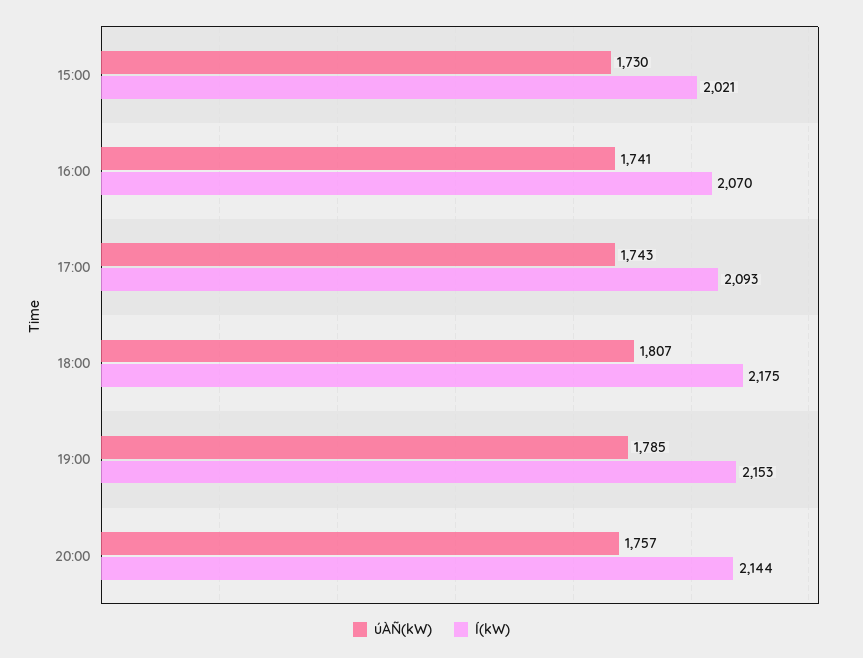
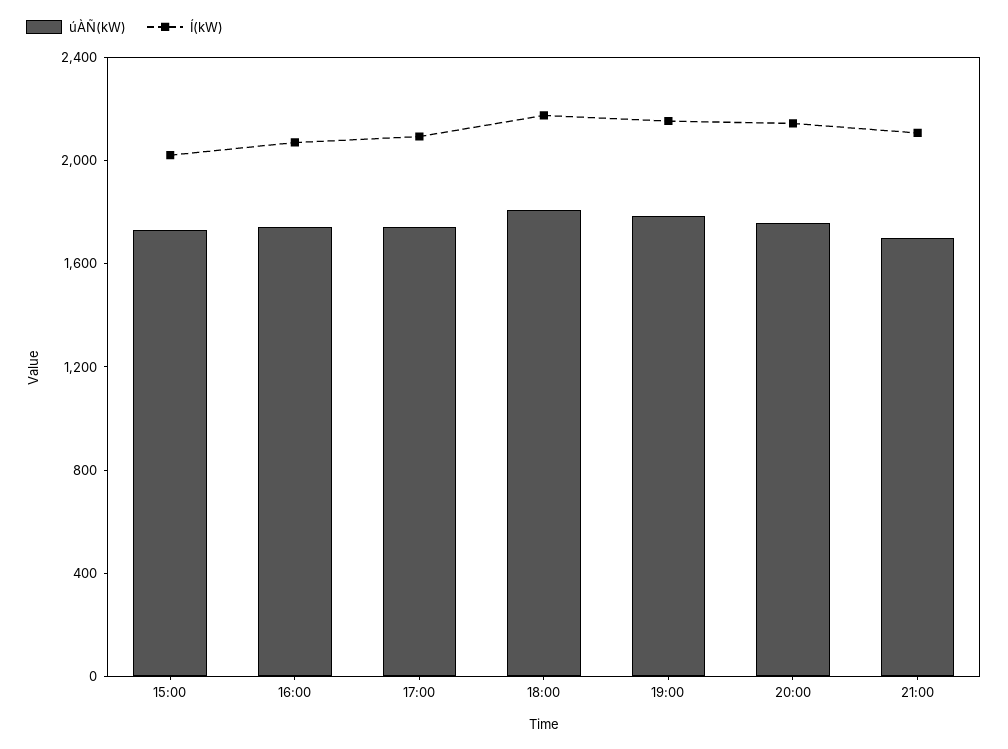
úÀÑ(kW), 21:00: none -> 1700
Í(kW), 21:00: none -> 2100

